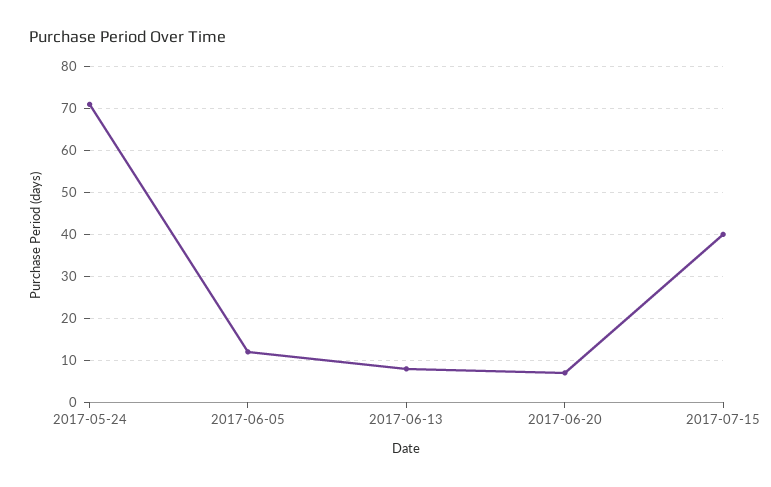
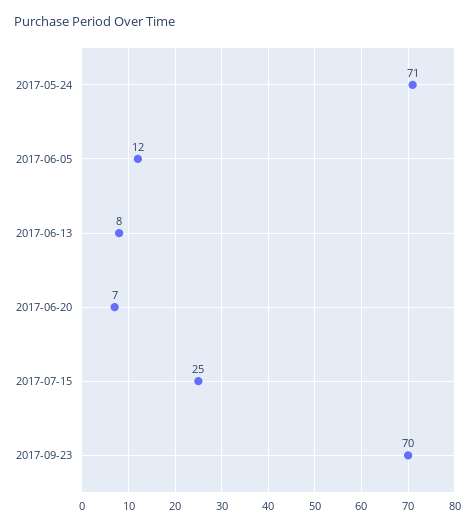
2017-07-15: 40 -> 25
2017-09-23: none -> 70

